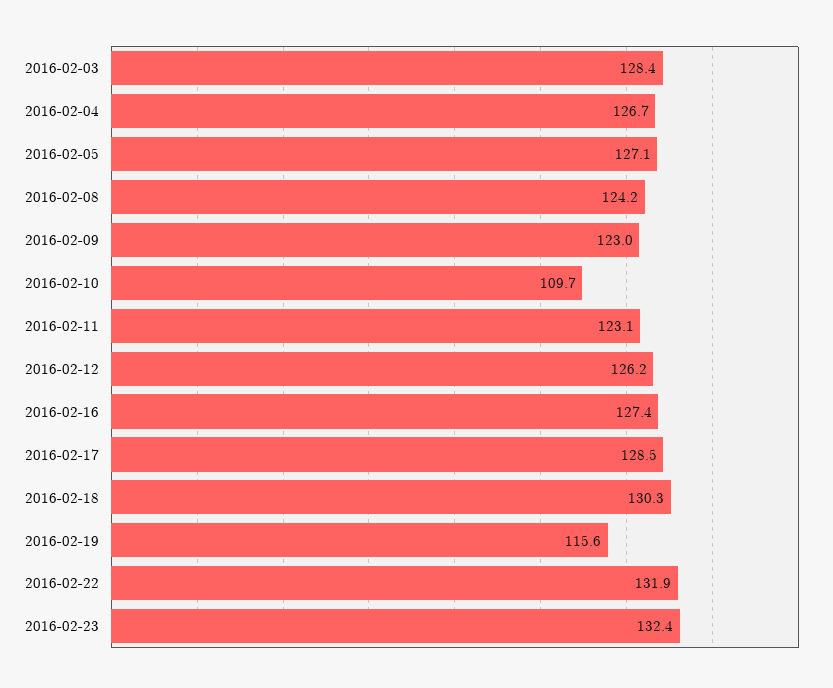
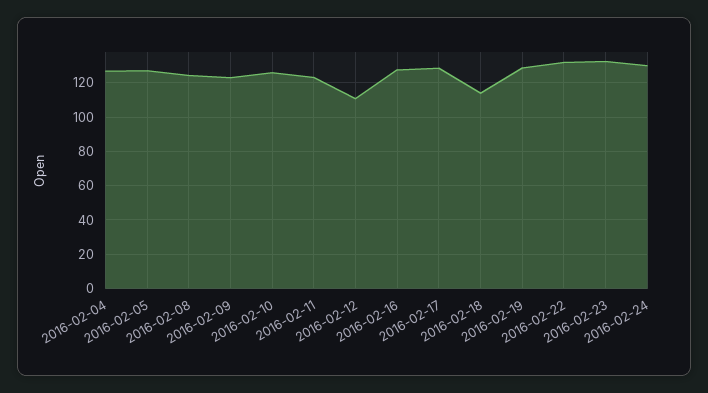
2016-02-03: 128.4 -> none
2016-02-10: 109.7 -> 125
2016-02-12: 126.2 -> 110
2016-02-18: 130.3 -> 115
2016-02-19: 115.6 -> 130
2016-02-24: none -> 130

